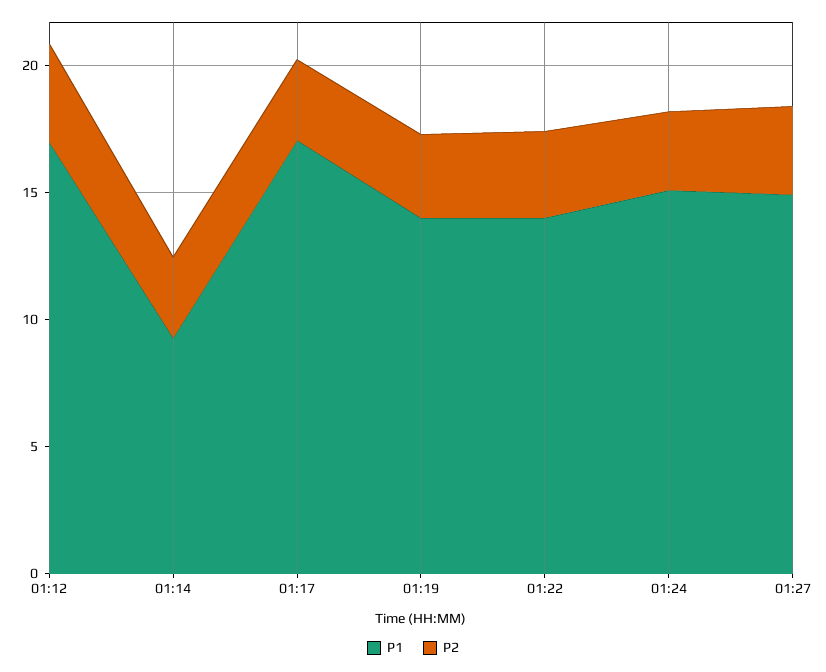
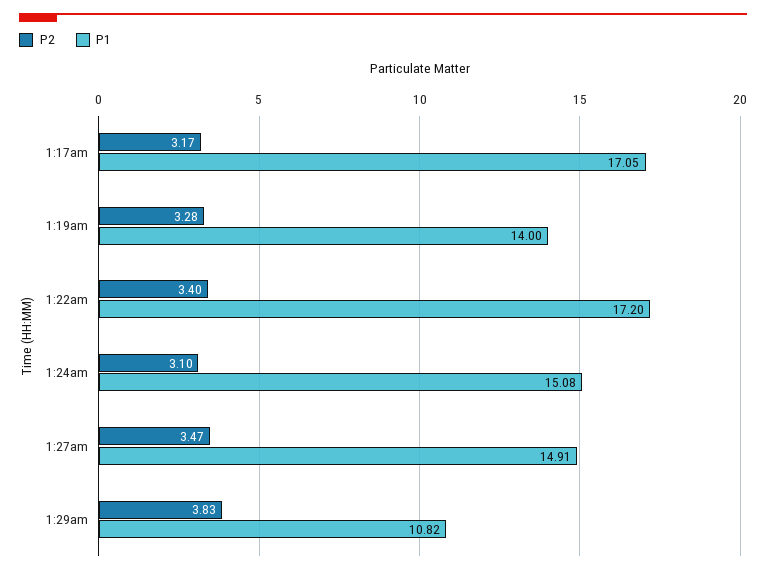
P1, 01:12: 17 -> none
P2, 01:12: 4 -> none
P1, 01:14: 9 -> none
P2, 01:14: 3 -> none
P1, 01:22: 14 -> 17.2
P2, 1:29am: none -> 3.83
P1, 1:29am: none -> 10.82

